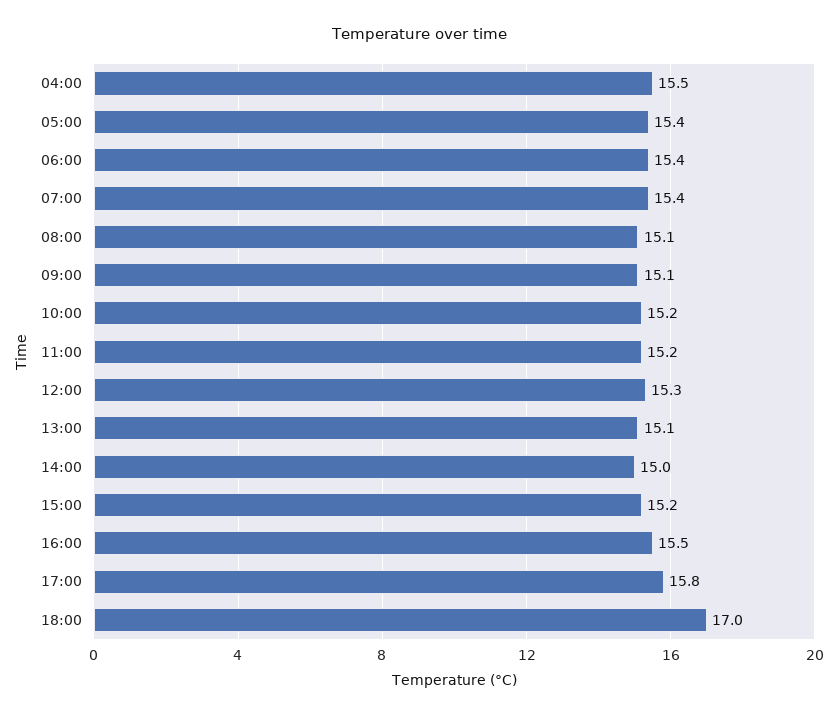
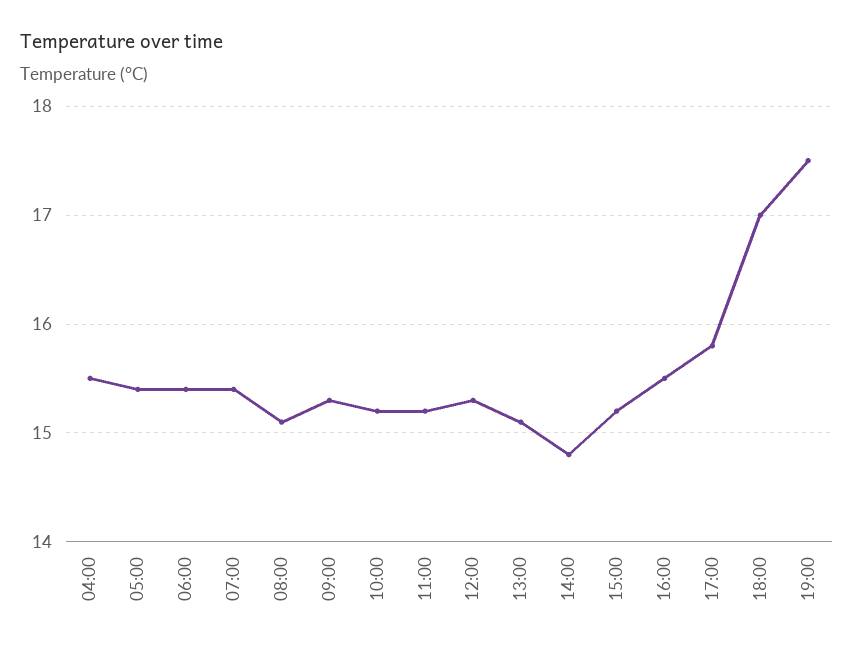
09:00: 15.1 -> 15.3
14:00: 15 -> 14.8
19:00: none -> 17.5

